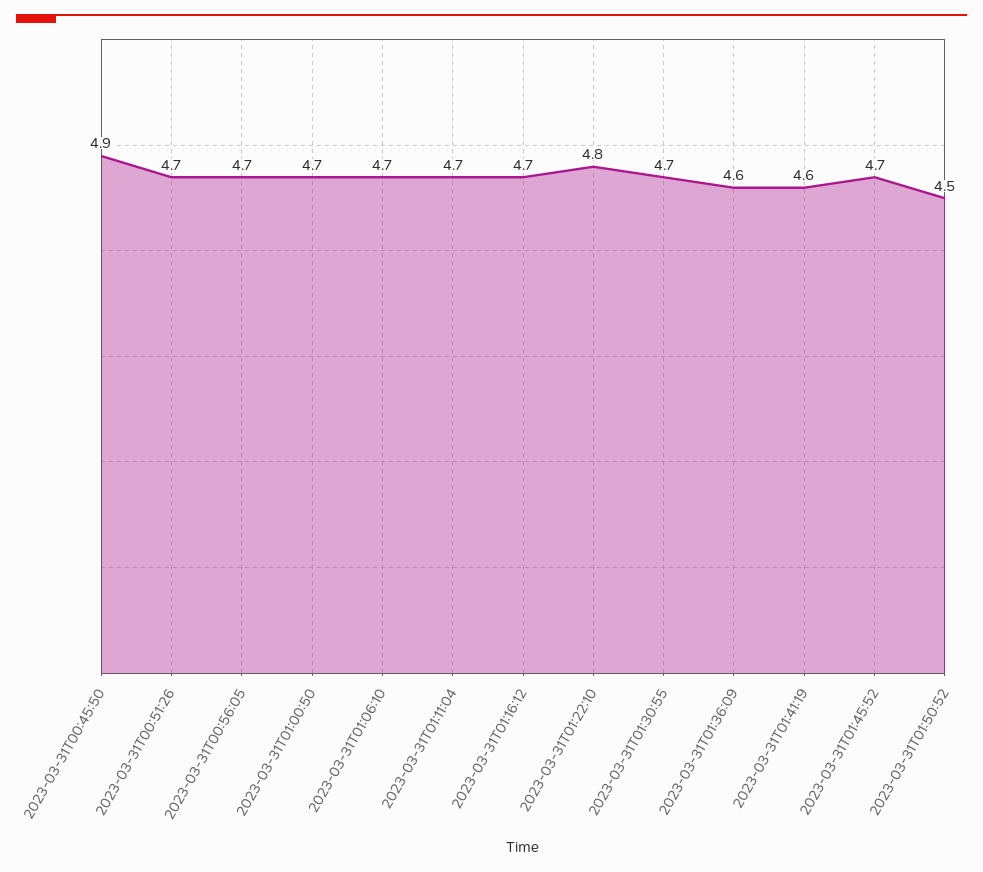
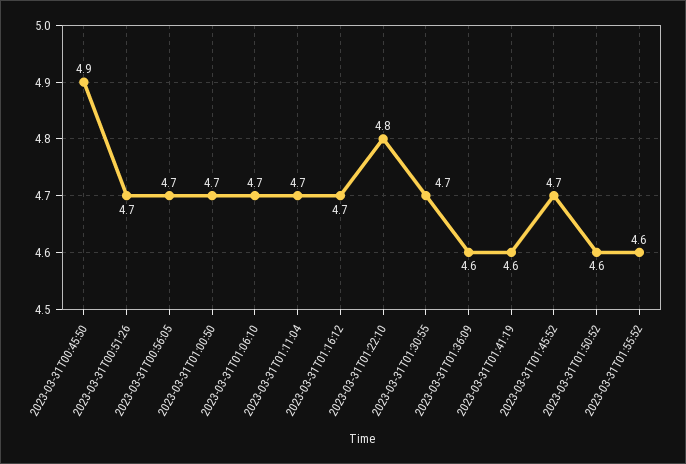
2023-03-31T01:50:52: 4.5 -> 4.6
2023-03-31T01:55:52: none -> 4.6

